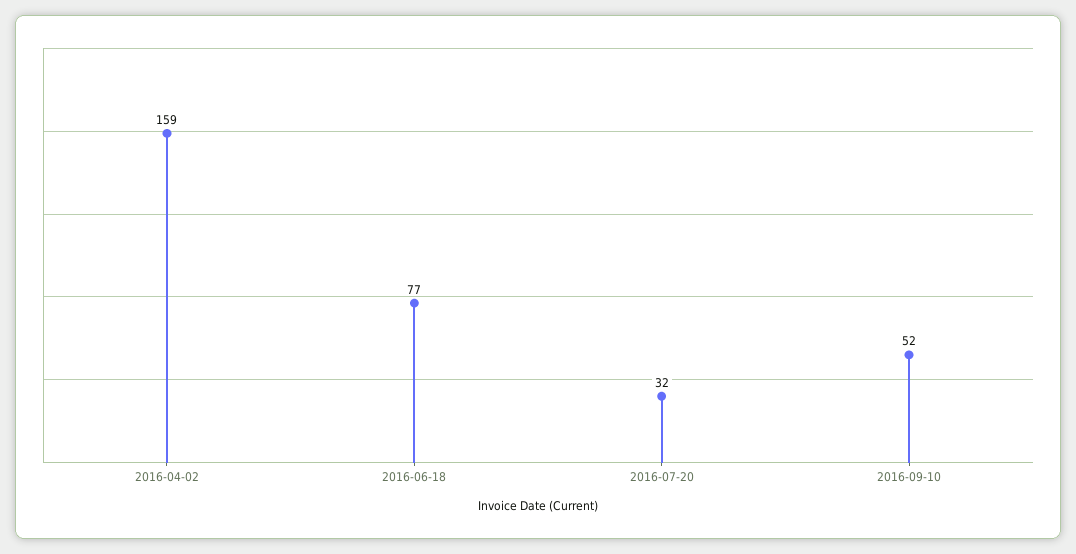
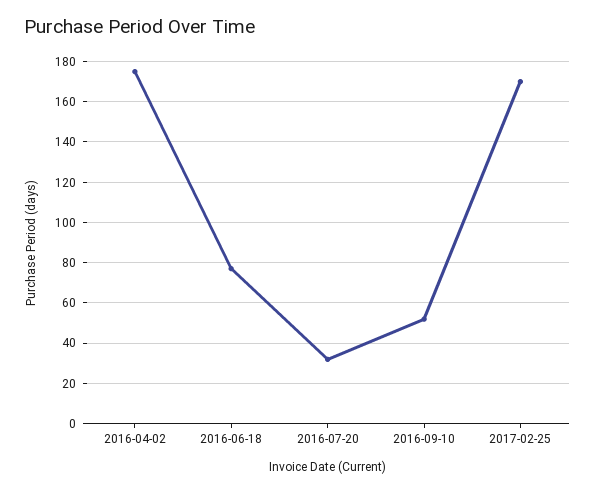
2016-04-02: 159 -> 175
2017-02-25: none -> 170

